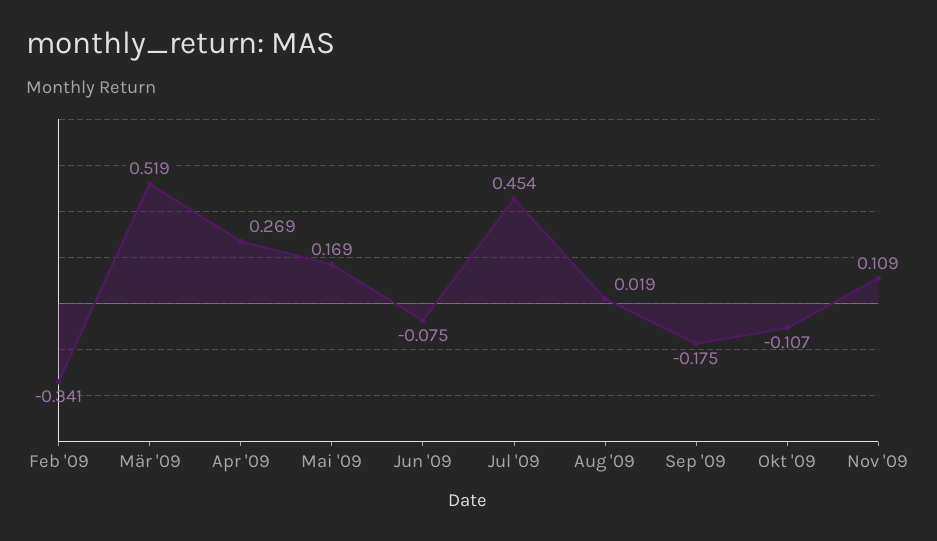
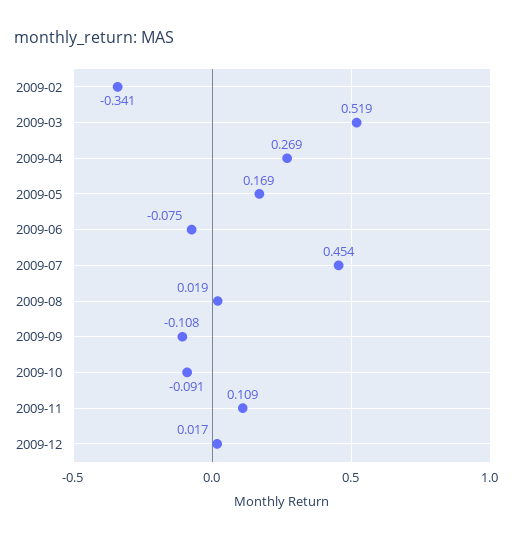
Sep '09: -0.175 -> -0.108
Okt '09: -0.107 -> -0.091
2009-12: none -> 0.017

